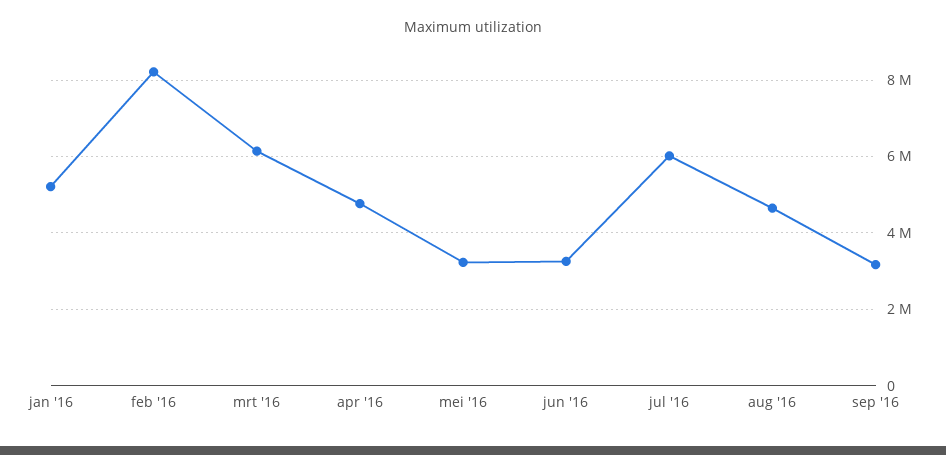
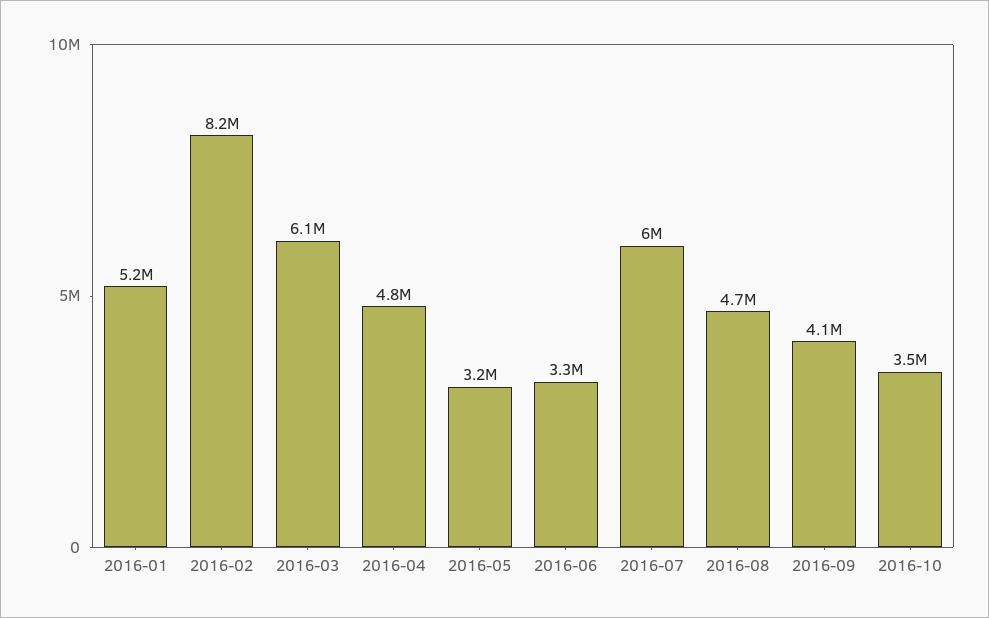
sep '16: 3200000 -> 4100000
2016-10: none -> 3500000

